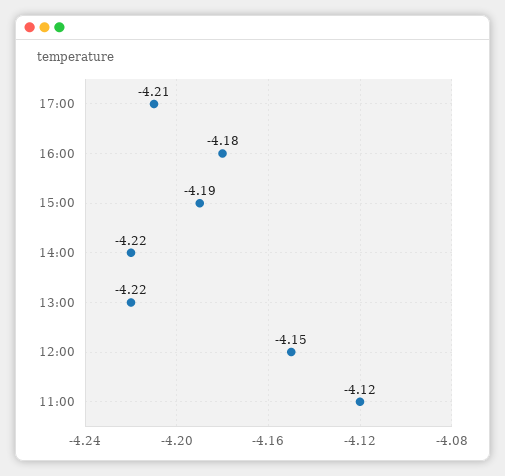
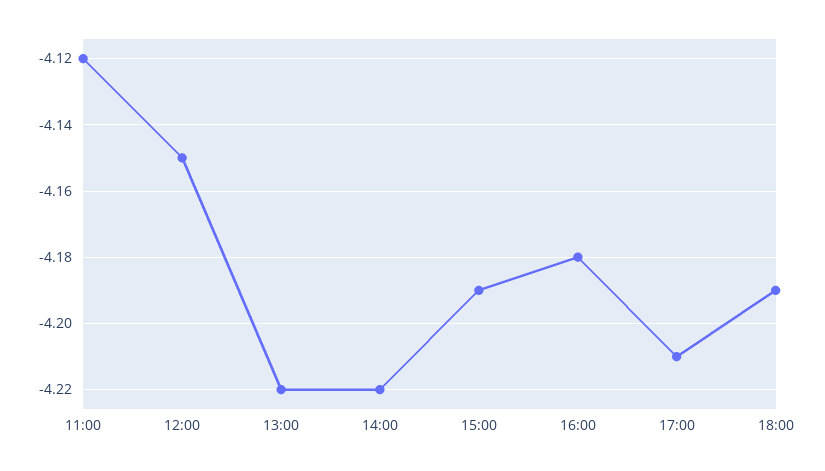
18:00: none -> -4.19

